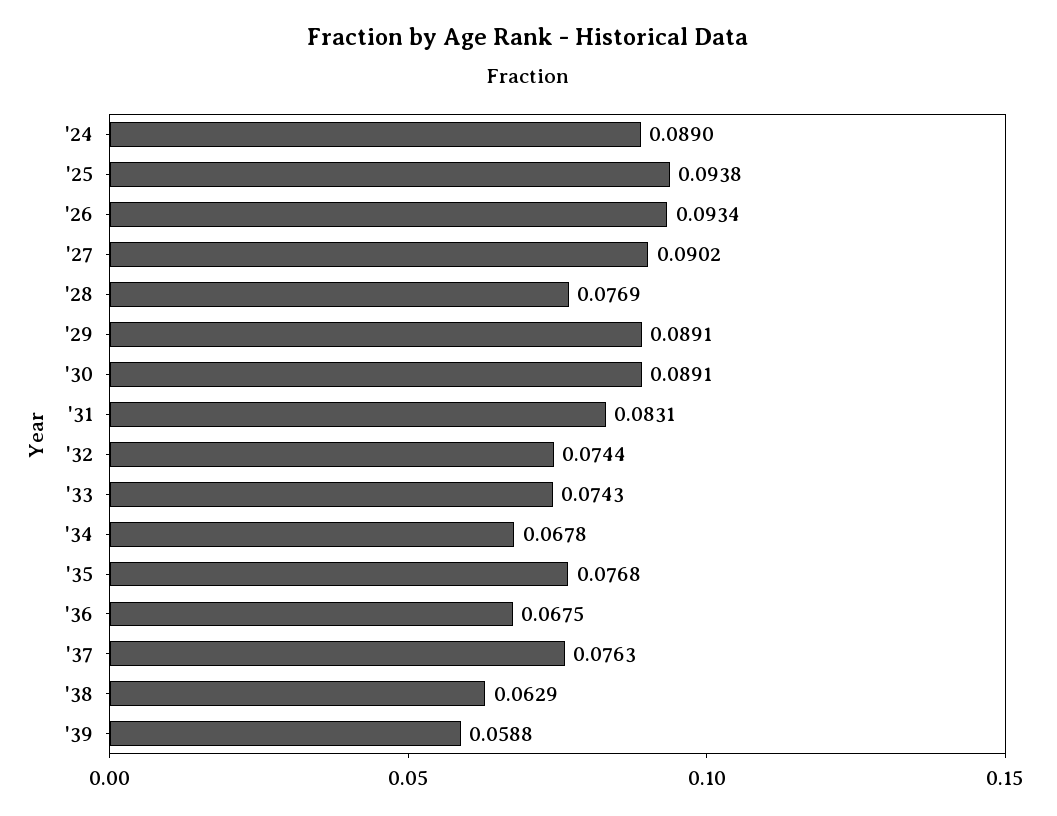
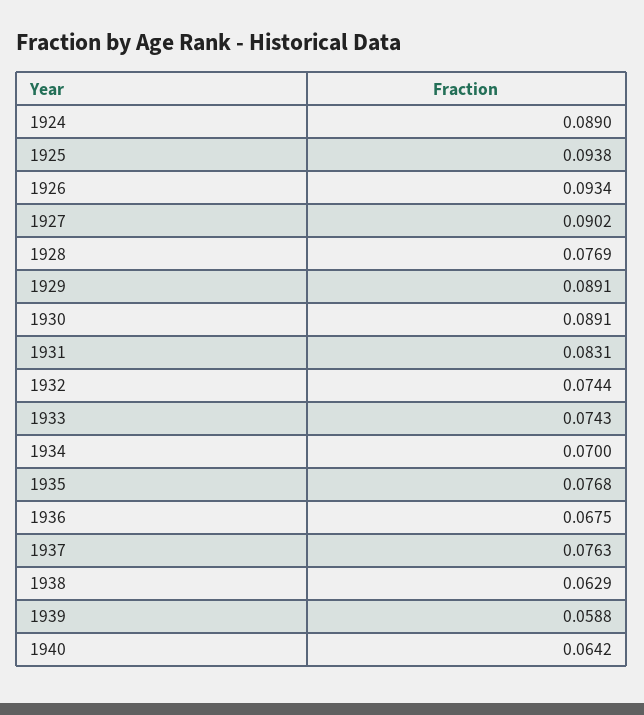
'34: 0.0678 -> 0.07
1940: none -> 0.0642

